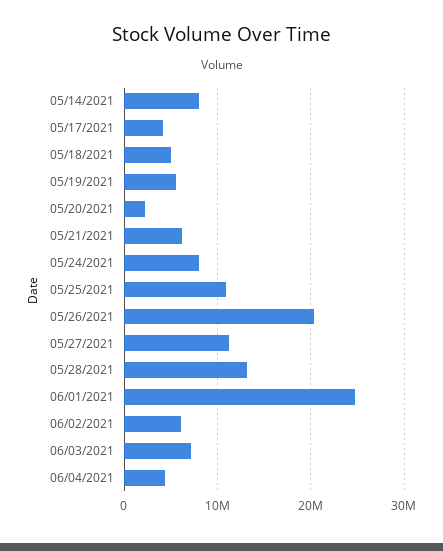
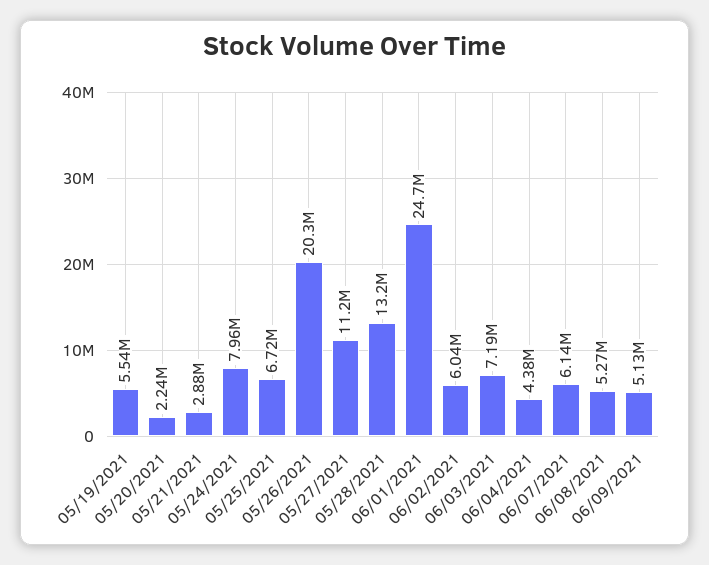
05/14/2021: 8000000 -> none
05/17/2021: 4000000 -> none
05/18/2021: 5000000 -> none
05/21/2021: 6000000 -> 2880000
05/25/2021: 11000000 -> 6720000
06/07/2021: none -> 6140000
06/08/2021: none -> 5270000
06/09/2021: none -> 5130000

